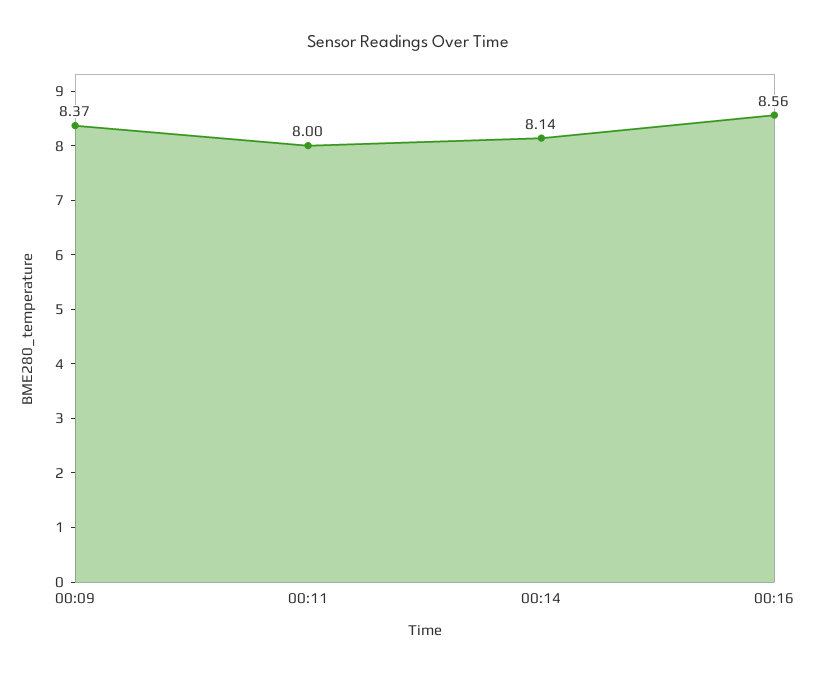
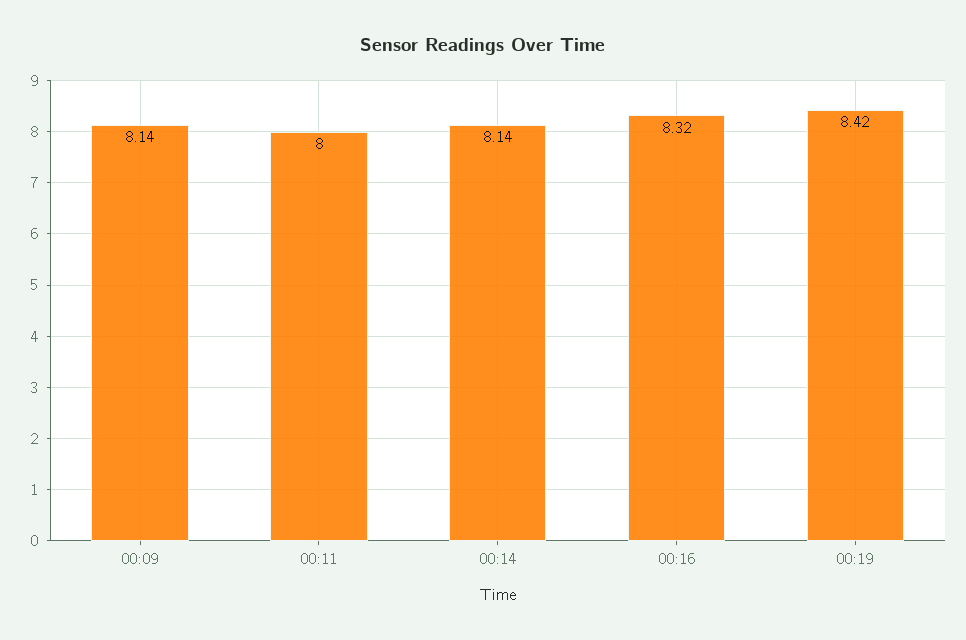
00:09: 8.37 -> 8.14
00:16: 8.56 -> 8.32
00:19: none -> 8.42

